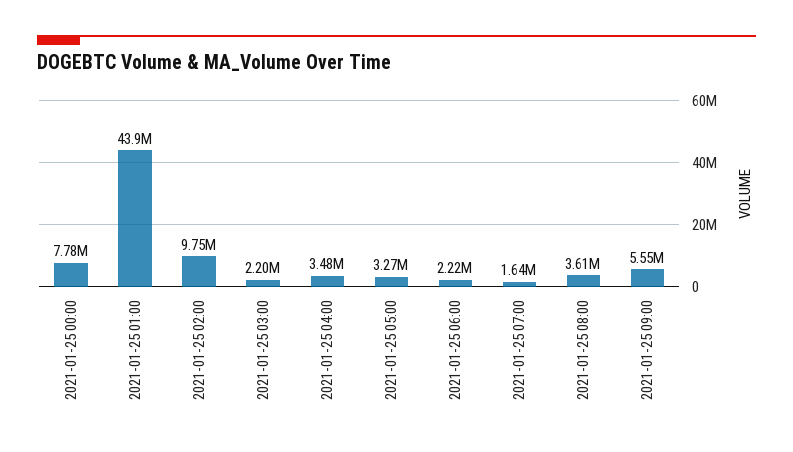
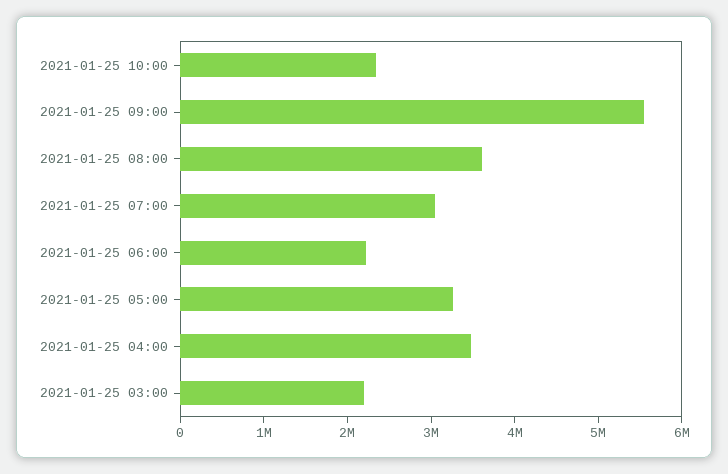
2021-01-25 00:00: 7780000 -> none
2021-01-25 01:00: 43900000 -> none
2021-01-25 02:00: 9750000 -> none
2021-01-25 07:00: 1640000 -> 3000000
2021-01-25 10:00: none -> 2400000

